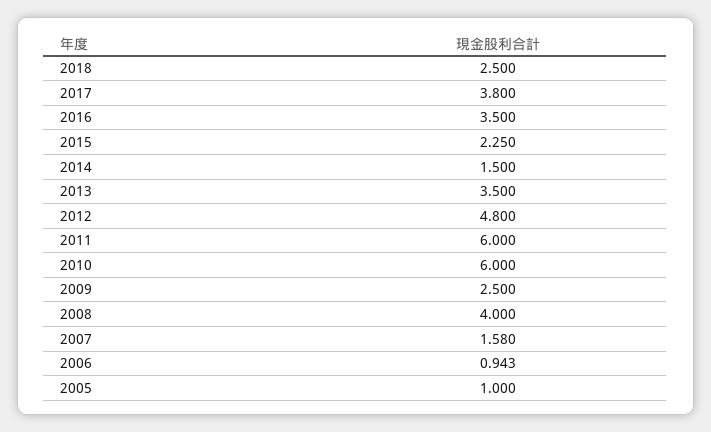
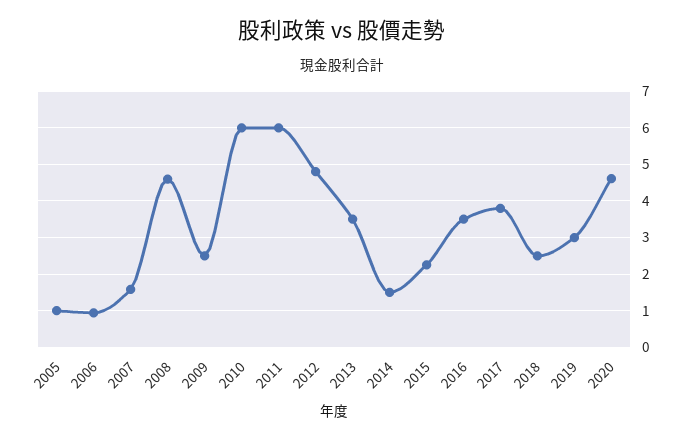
2008: 4 -> 4.6
2019: none -> 3
2020: none -> 4.6

